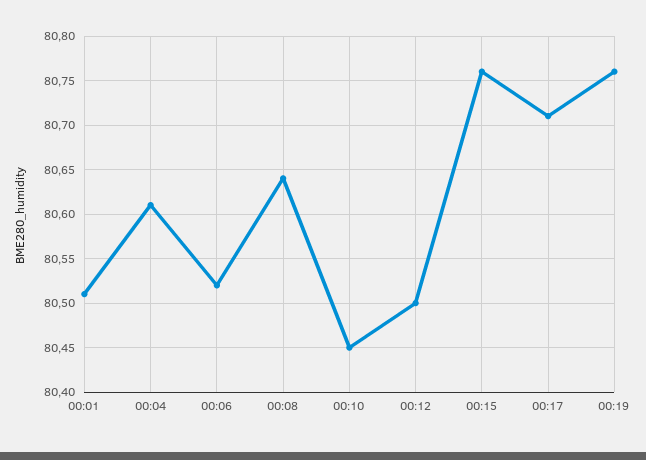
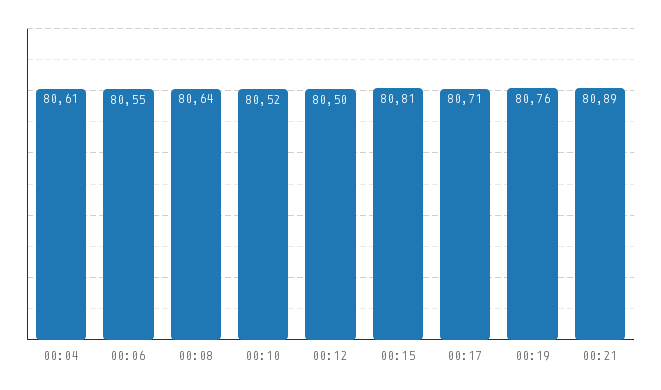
00:01: 80.51 -> none
00:06: 80.52 -> 80.55
00:10: 80.45 -> 80.52
00:15: 80.76 -> 80.81
00:21: none -> 80.89

